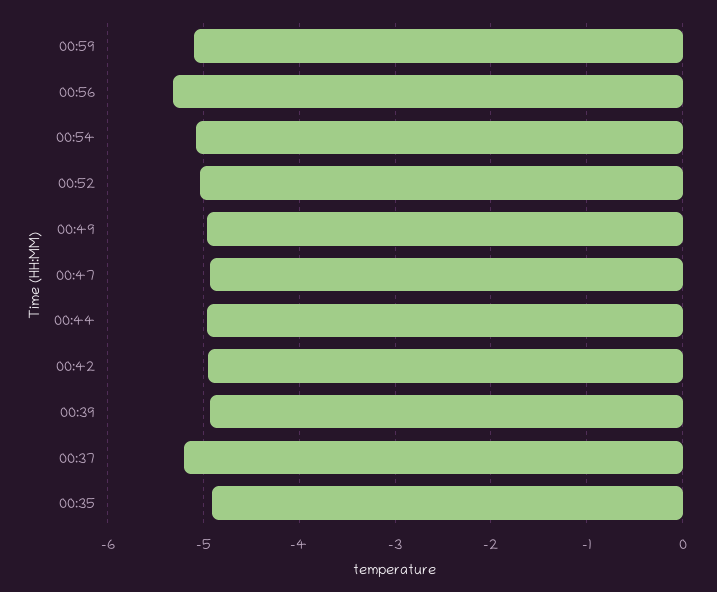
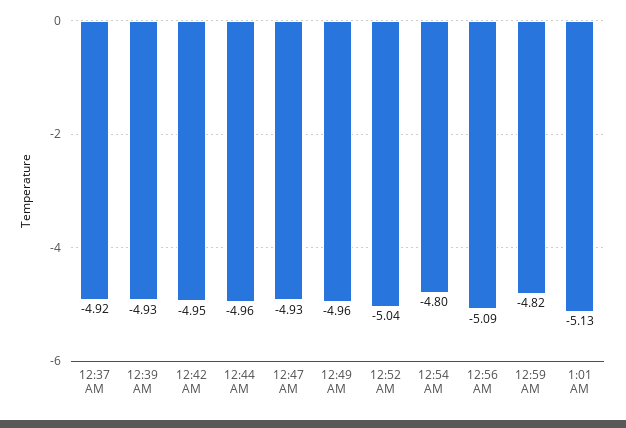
00:59: -5.1 -> -4.82
00:56: -5.3 -> -5.09
00:54: -5.1 -> -4.8
00:37: -5.2 -> -4.92
00:35: -4.9 -> none
1:01 AM: none -> -5.13

